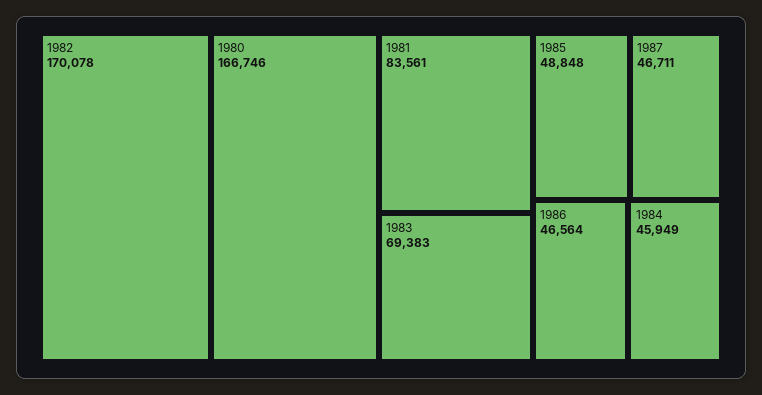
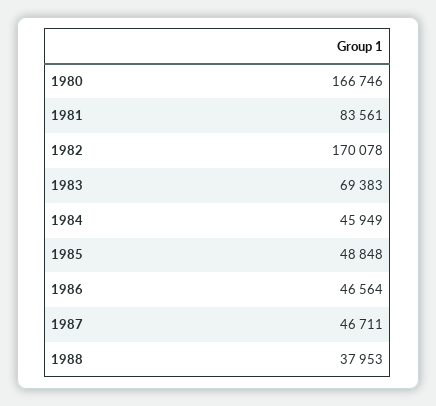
1988: none -> 37953

